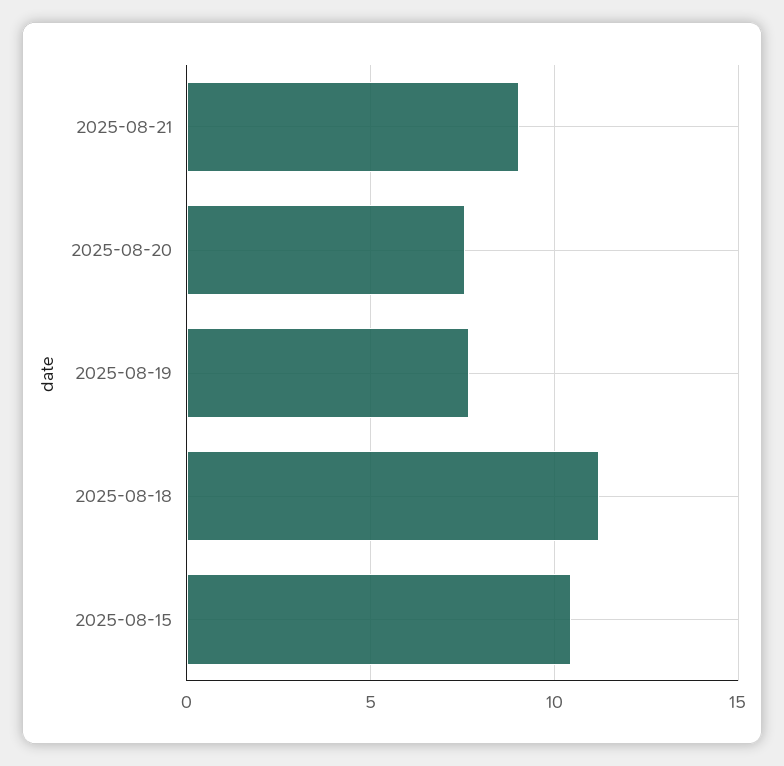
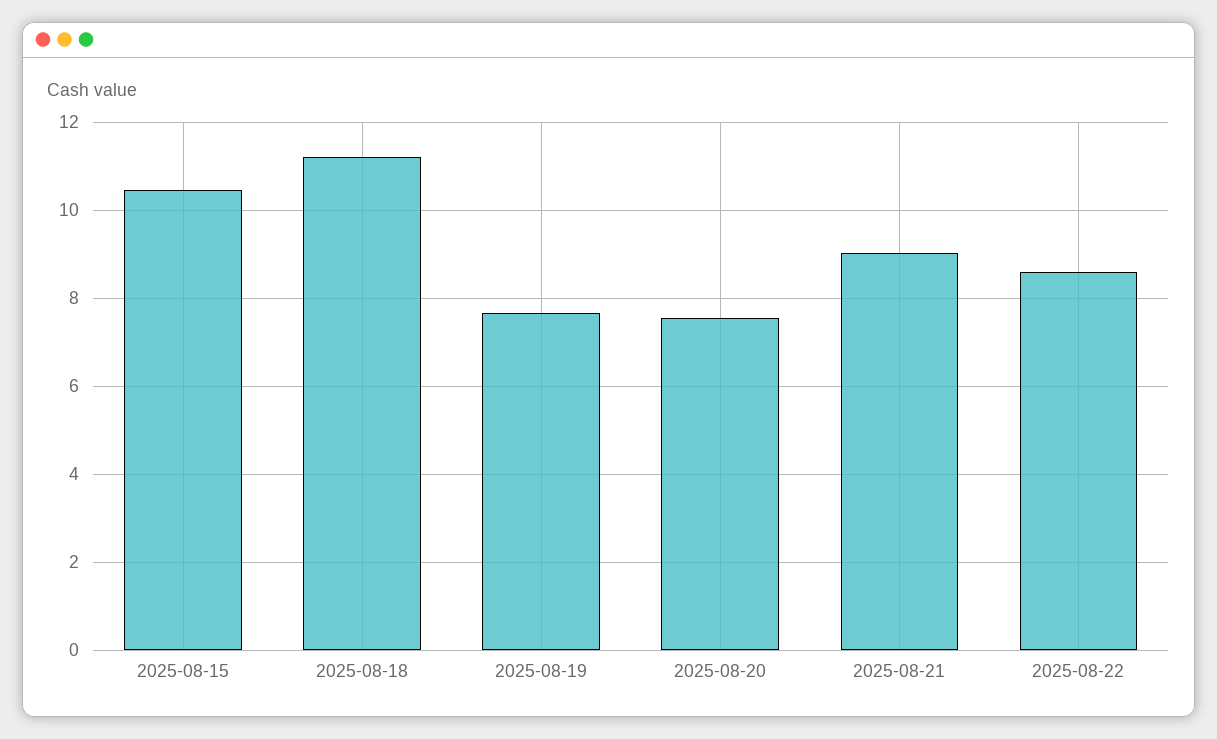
2025-08-22: none -> 8.6

